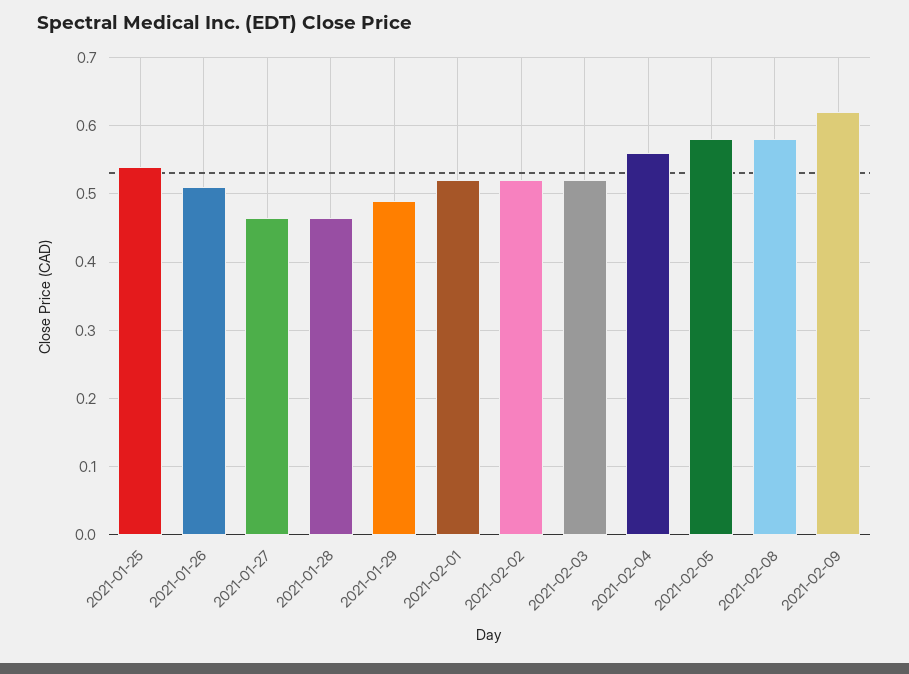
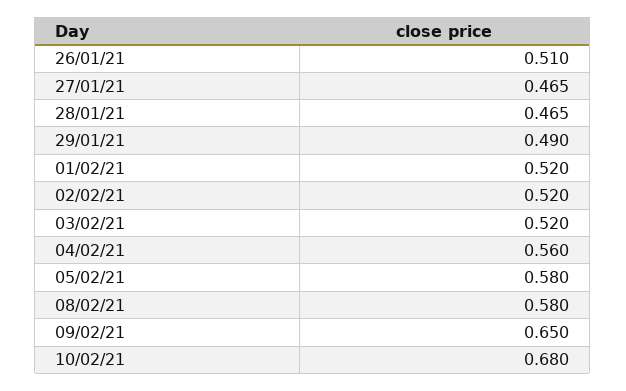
2021-01-25: 0.54 -> none
2021-02-09: 0.62 -> 0.65
10/02/21: none -> 0.68

